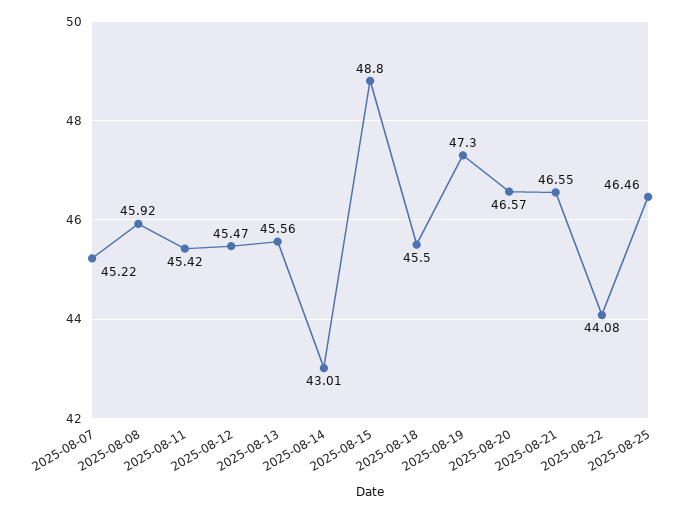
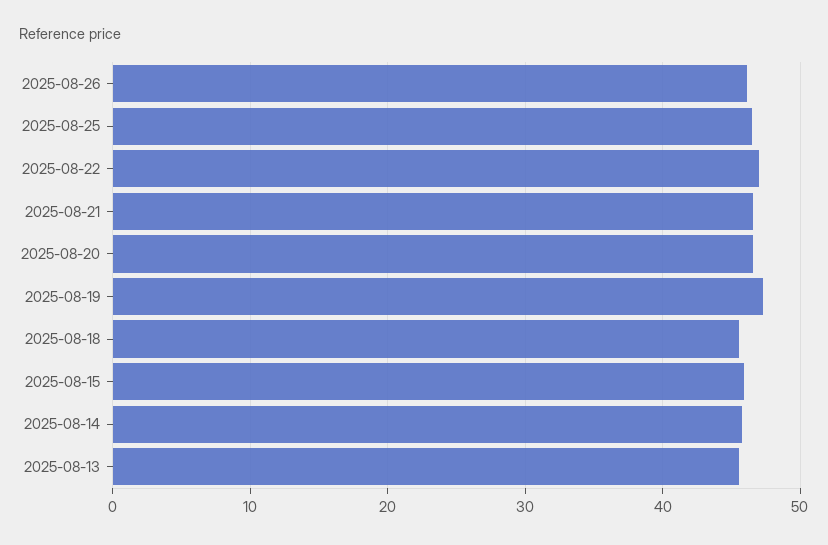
2025-08-07: 45.22 -> none
2025-08-08: 45.92 -> none
2025-08-11: 45.42 -> none
2025-08-12: 45.47 -> none
2025-08-14: 43.01 -> 46
2025-08-15: 48.8 -> 46
2025-08-22: 44.08 -> 47
2025-08-26: none -> 46

